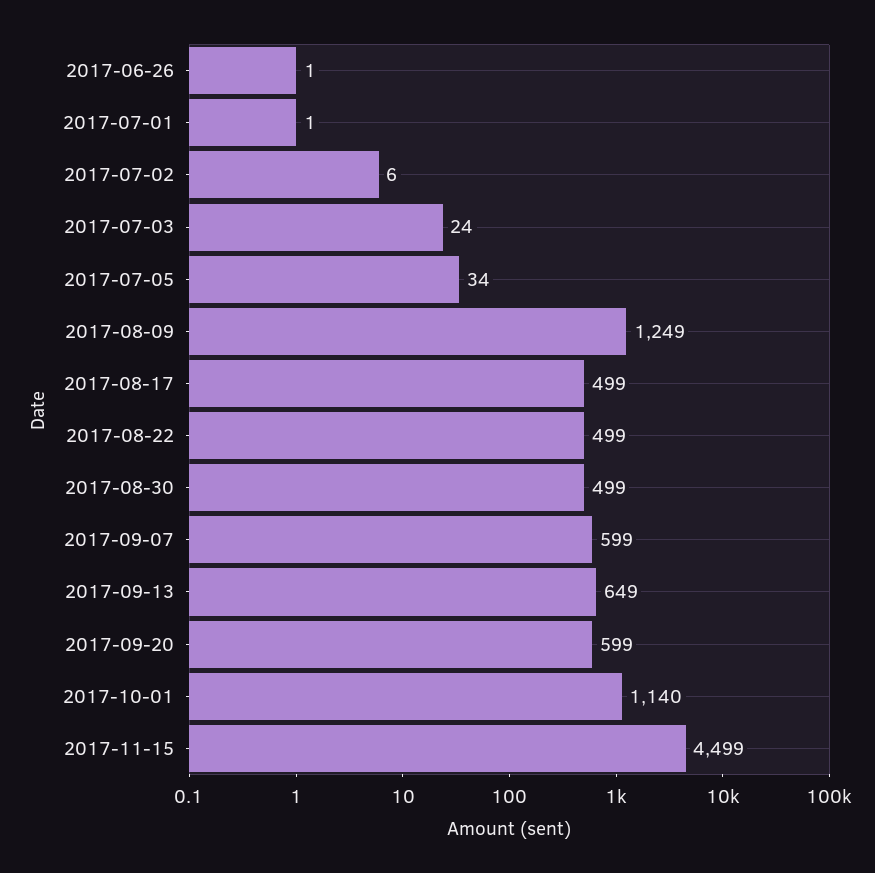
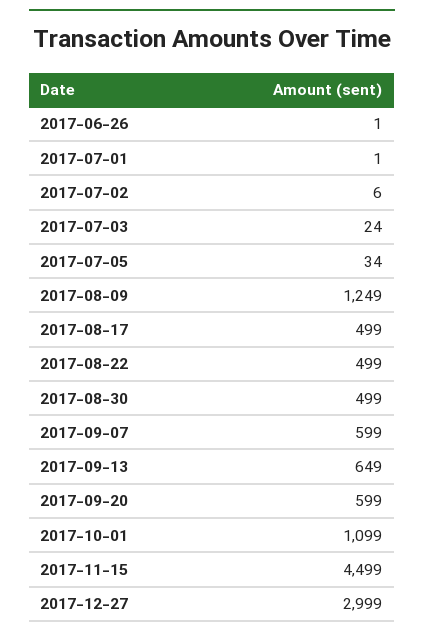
2017-10-01: 1140 -> 1099
2017-12-27: none -> 2999

